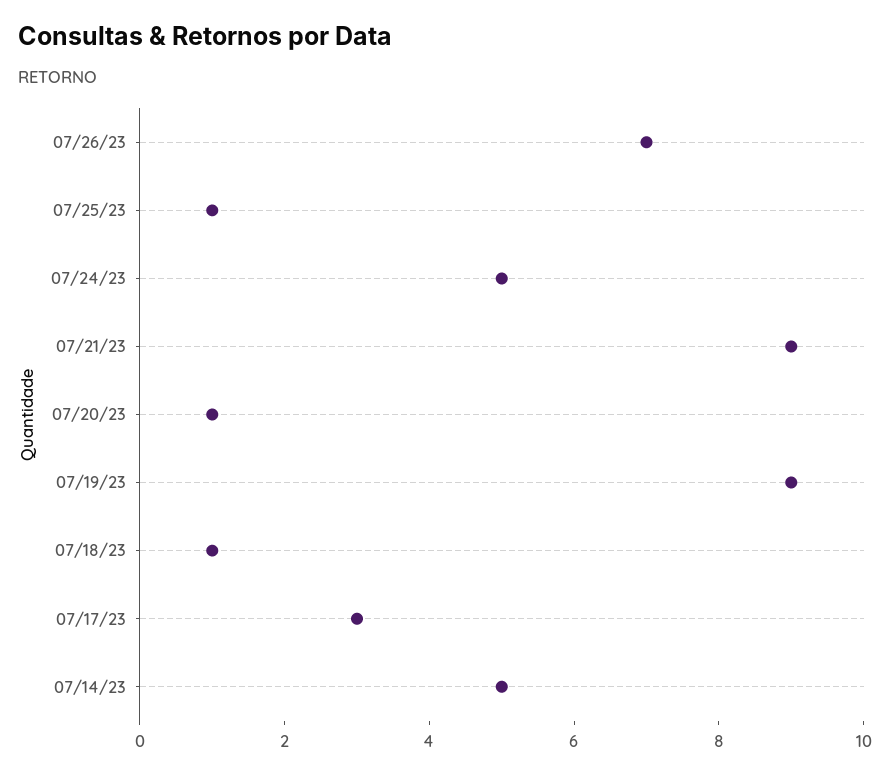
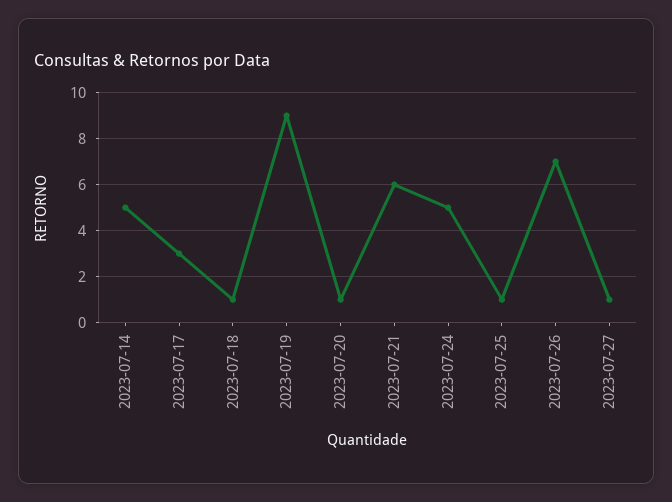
07/21/23: 9 -> 6
2023-07-27: none -> 1

